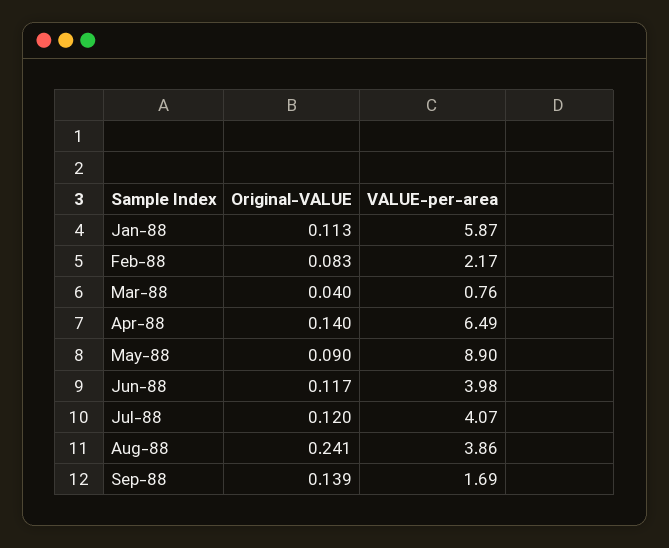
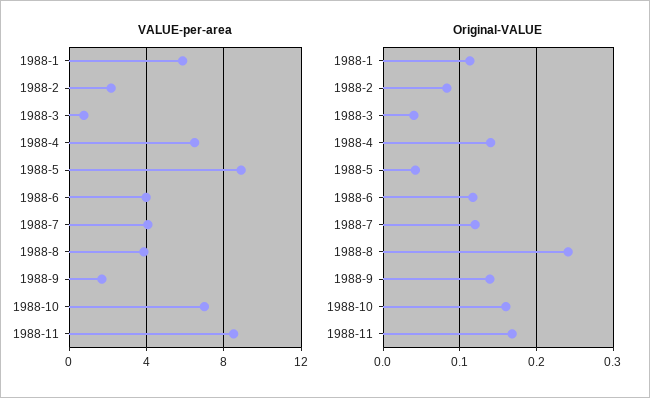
Original-VALUE, May-88: 0.09 -> 0.04
VALUE-per-area, 1988-10: none -> 7
VALUE-per-area, 1988-11: none -> 8.5
Original-VALUE, 1988-10: none -> 0.16
Original-VALUE, 1988-11: none -> 0.17

